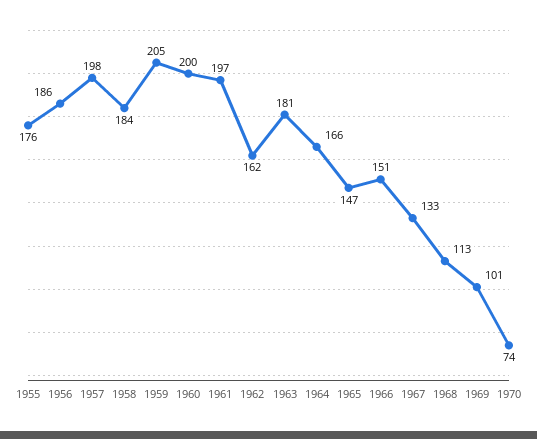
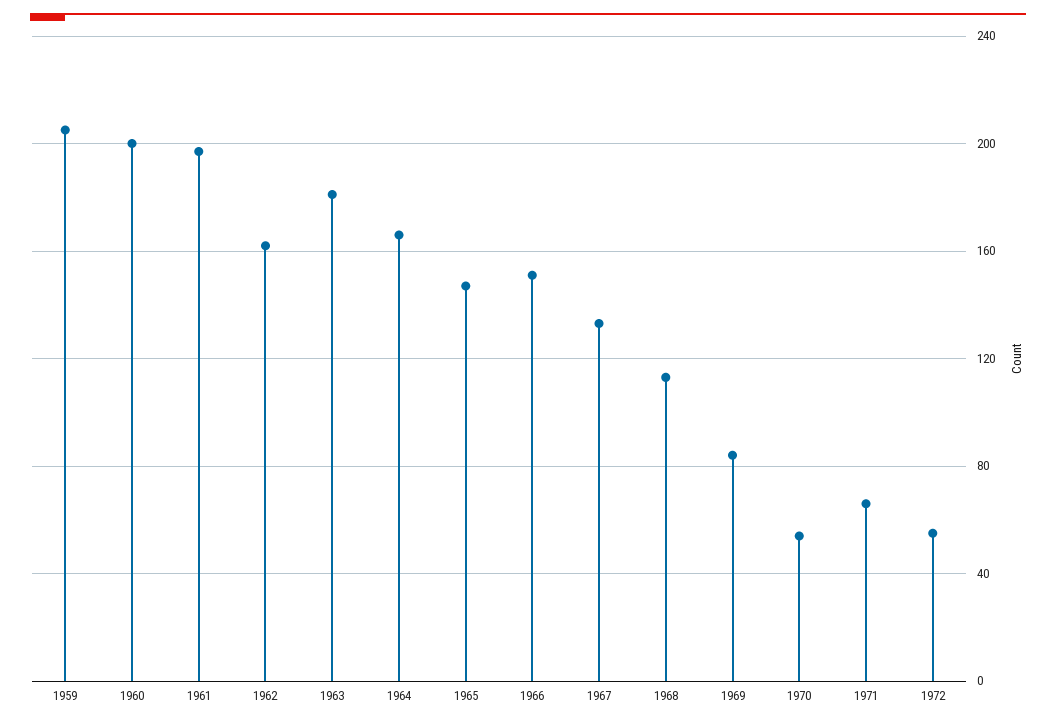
1955: 176 -> none
1956: 186 -> none
1957: 198 -> none
1958: 184 -> none
1969: 101 -> 85
1970: 74 -> 55
1971: none -> 65
1972: none -> 55

